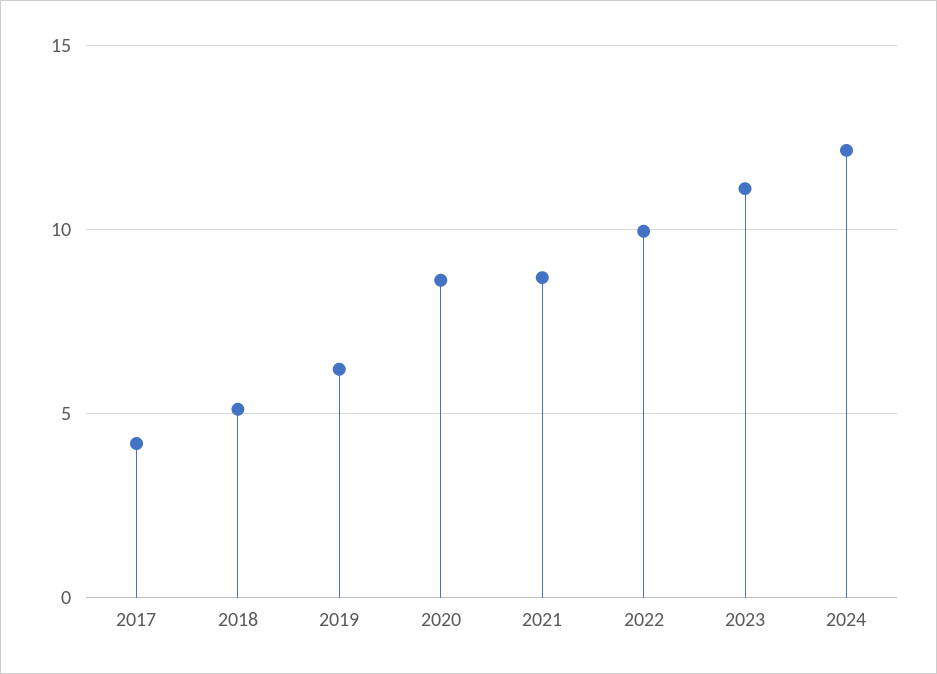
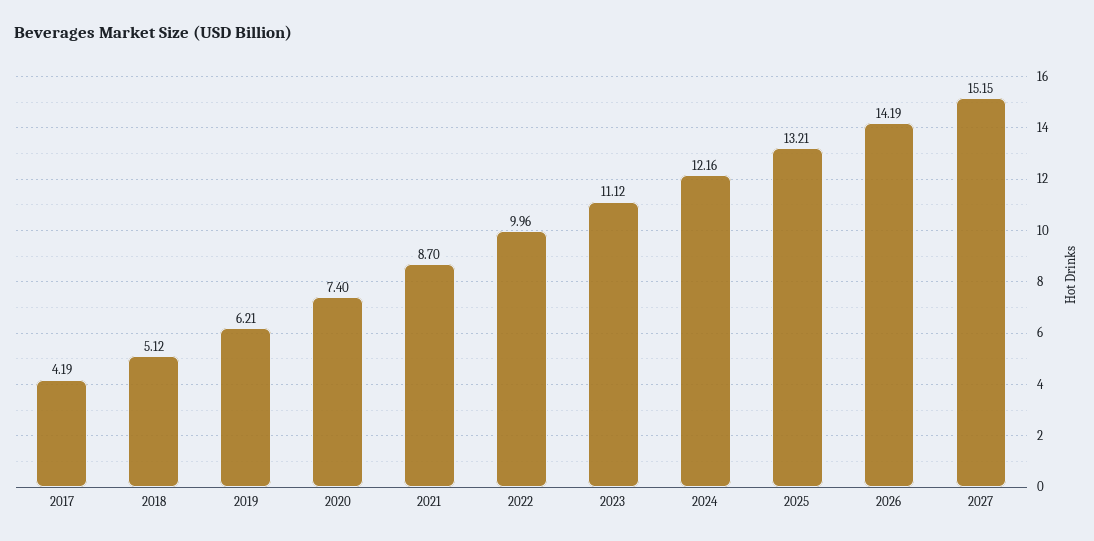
2020: 8.5 -> 7.4
2025: none -> 13.21
2026: none -> 14.19
2027: none -> 15.15

